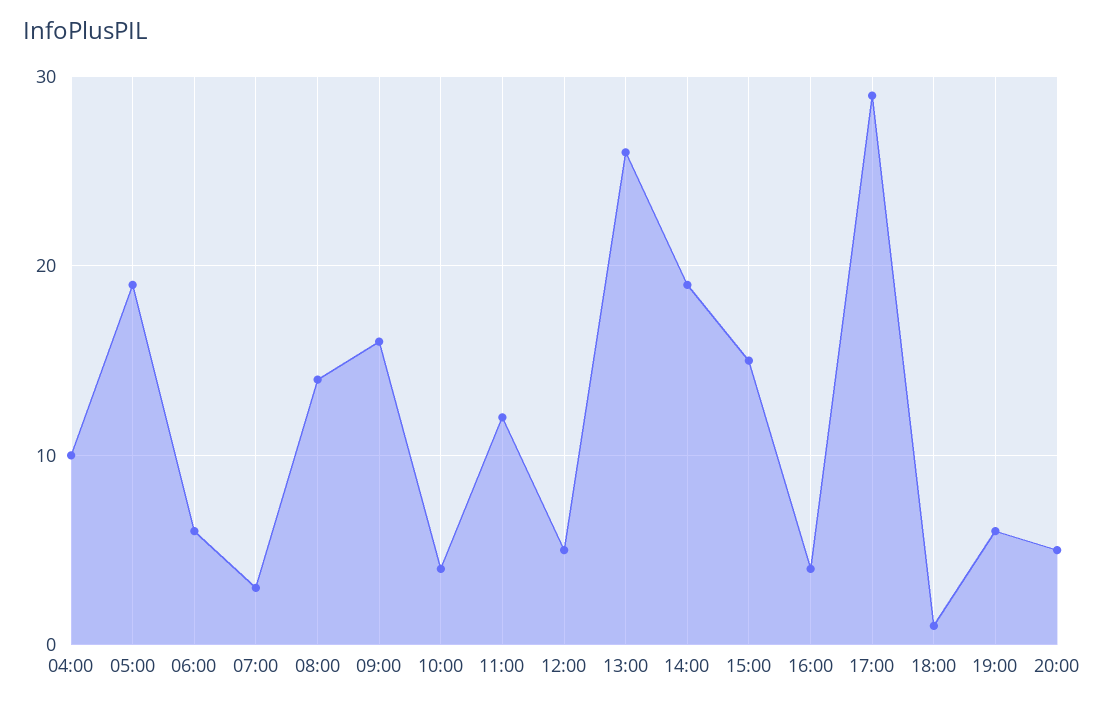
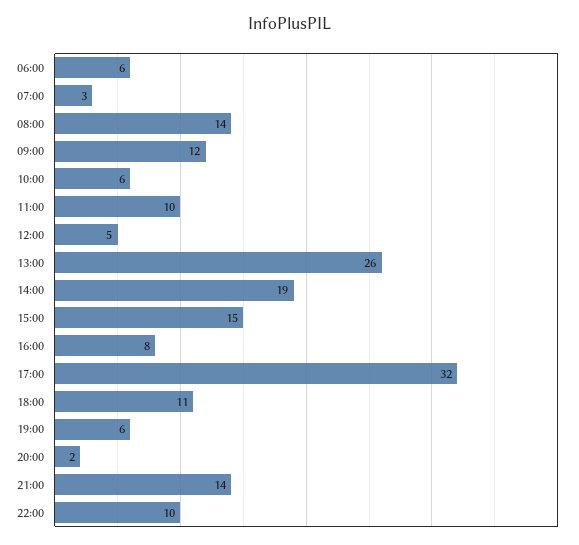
04:00: 10 -> none
05:00: 19 -> none
09:00: 16 -> 12
10:00: 4 -> 6
11:00: 12 -> 10
16:00: 4 -> 8
17:00: 29 -> 32
18:00: 1 -> 11
20:00: 5 -> 2
21:00: none -> 14
22:00: none -> 10

